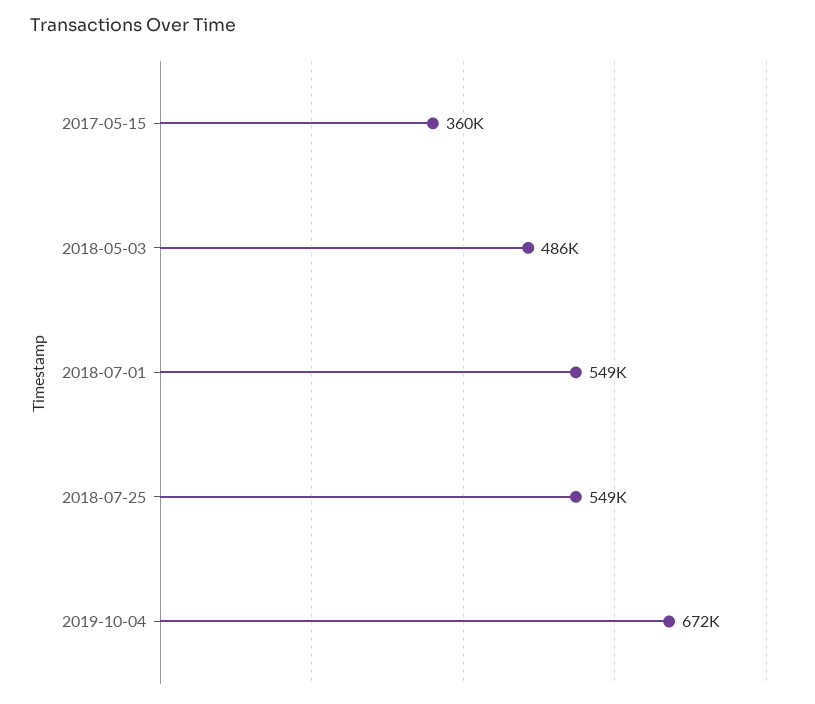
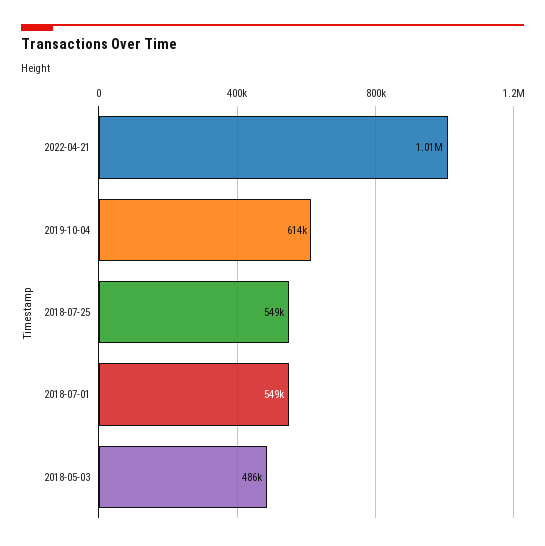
2017-05-15: 360000 -> none
2019-10-04: 672000 -> 614000
2022-04-21: none -> 1010000

